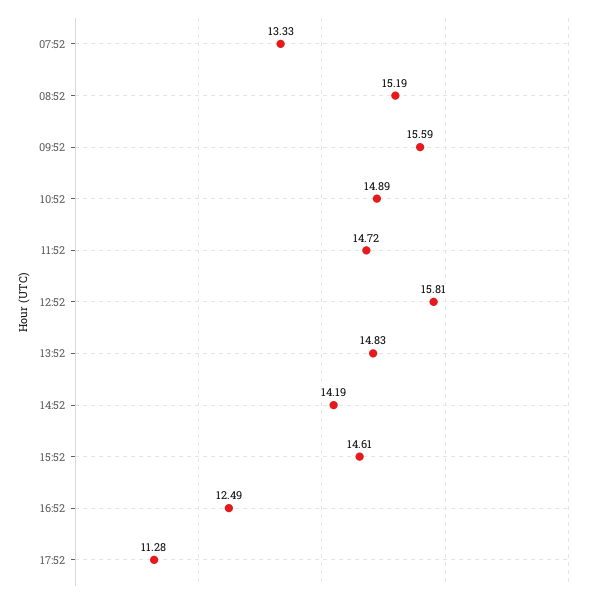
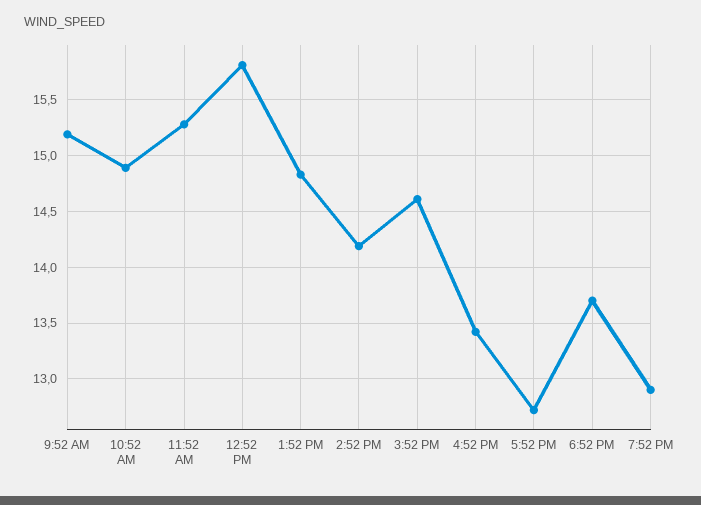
07:52: 13.33 -> none
08:52: 15.19 -> none
09:52: 15.59 -> 15.2
11:52: 14.72 -> 15.3
16:52: 12.49 -> 13.4
17:52: 11.28 -> 12.7
6:52 PM: none -> 13.7
7:52 PM: none -> 12.9

